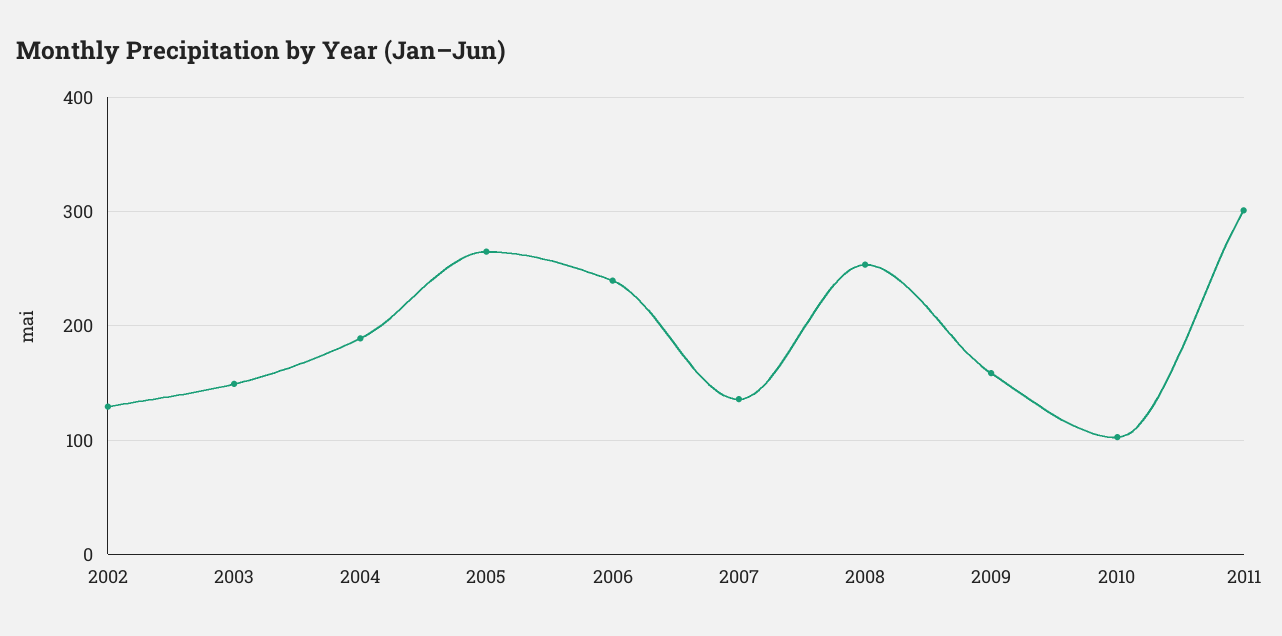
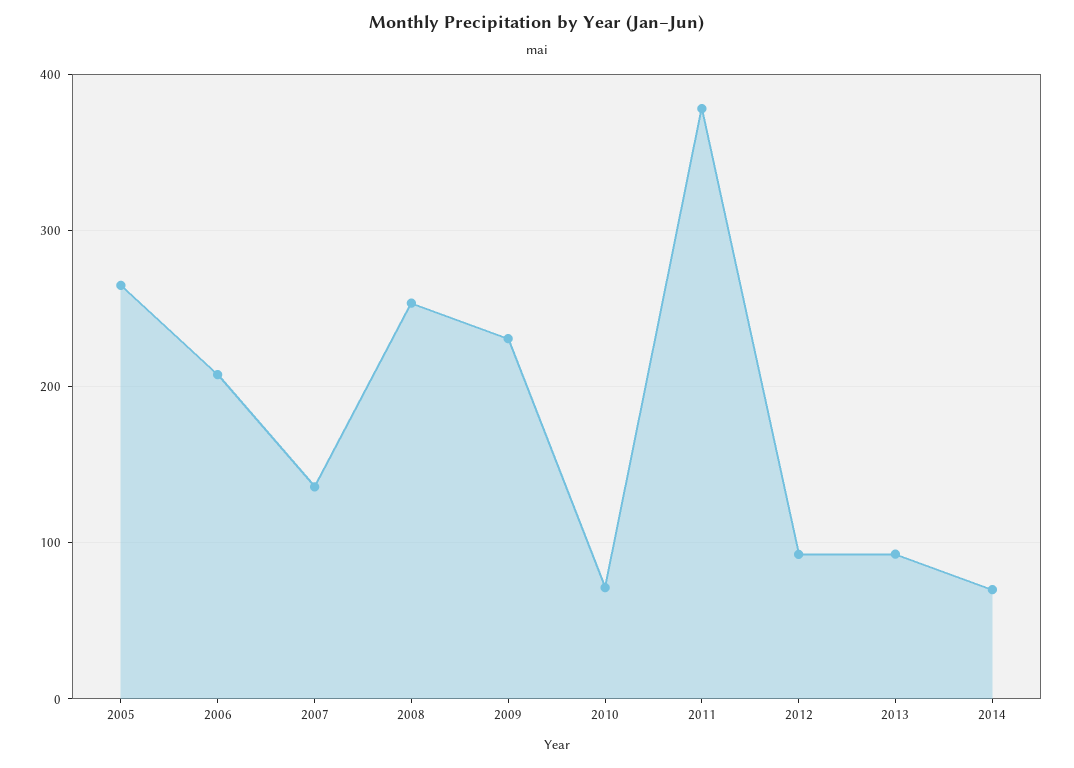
2002: 130 -> none
2003: 150 -> none
2004: 190 -> none
2006: 240 -> 210
2009: 160 -> 230
2010: 100 -> 70
2011: 300 -> 380
2012: none -> 90
2013: none -> 90
2014: none -> 70

